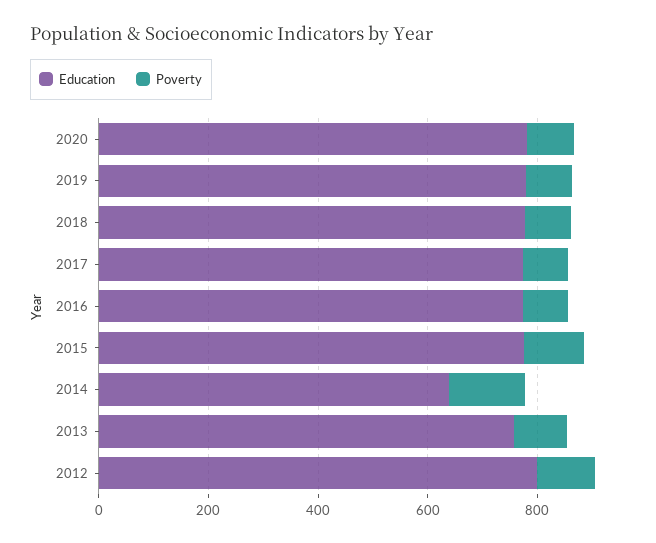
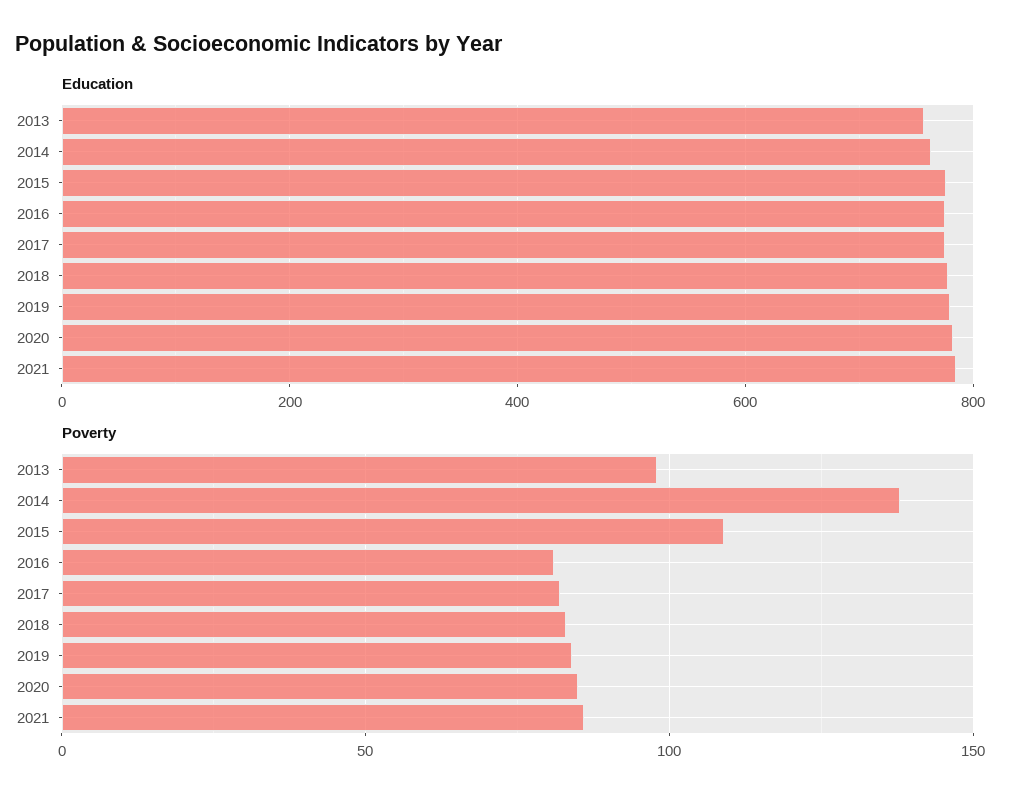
Education, 2014: 650 -> 760
Education, 2012: 800 -> none
Poverty, 2012: 100 -> none
Education, 2021: none -> 780
Poverty, 2021: none -> 85

